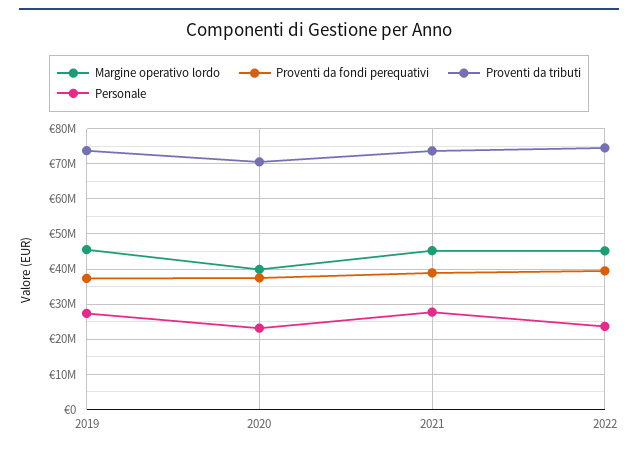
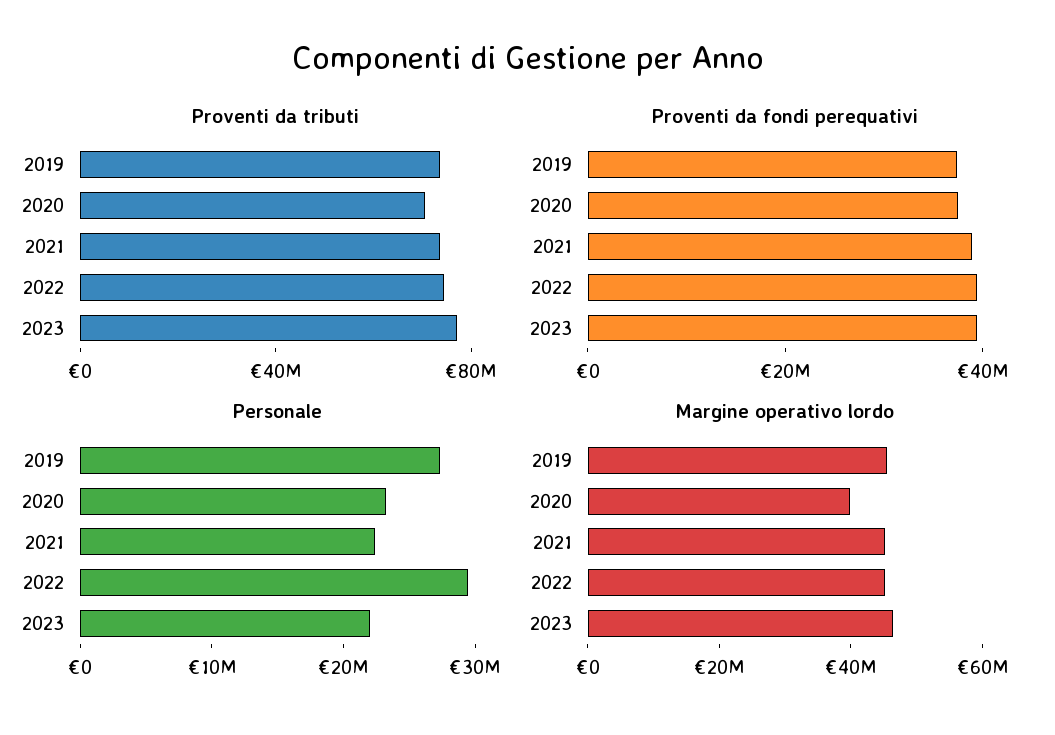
Personale, 2021: 28000000 -> 22000000
Personale, 2022: 24000000 -> 30000000
Proventi da tributi, 2023: none -> 80000000
Proventi da fondi perequativi, 2023: none -> 40000000
Personale, 2023: none -> 22000000
Margine operativo lordo, 2023: none -> 45000000

